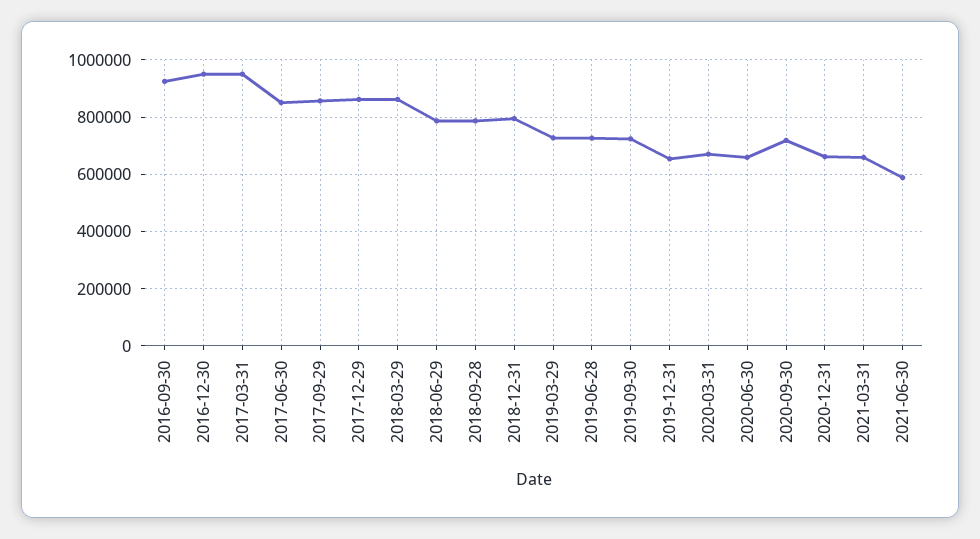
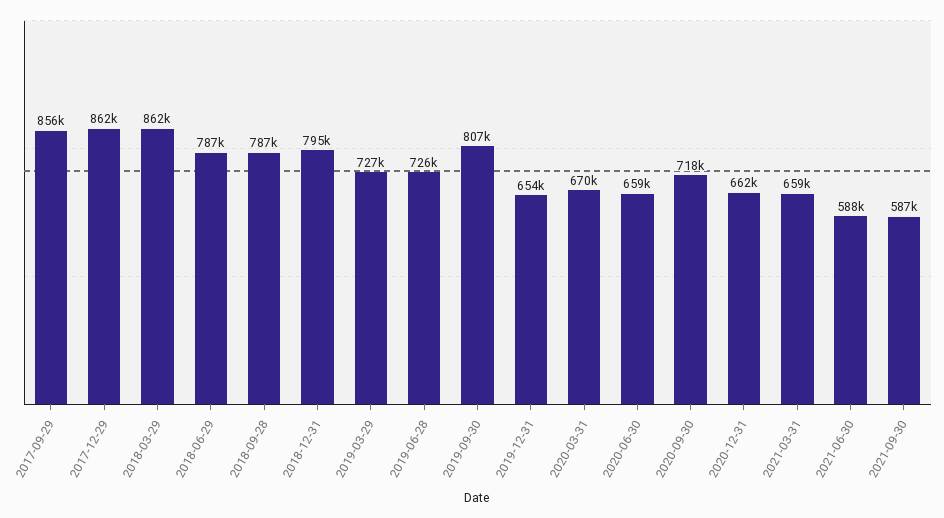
2016-09-30: 925000 -> none
2016-12-30: 950000 -> none
2017-03-31: 950000 -> none
2017-06-30: 850000 -> none
2019-09-30: 725000 -> 807000
2021-09-30: none -> 587000

